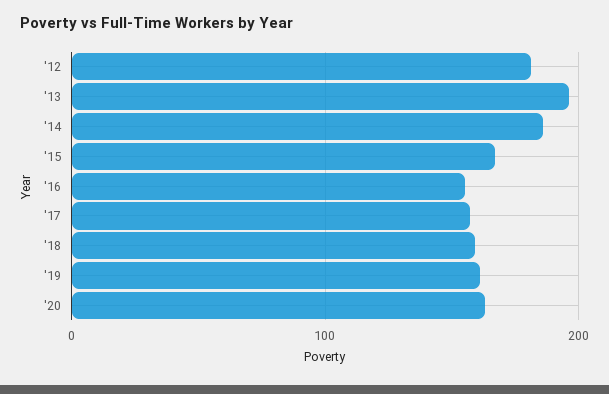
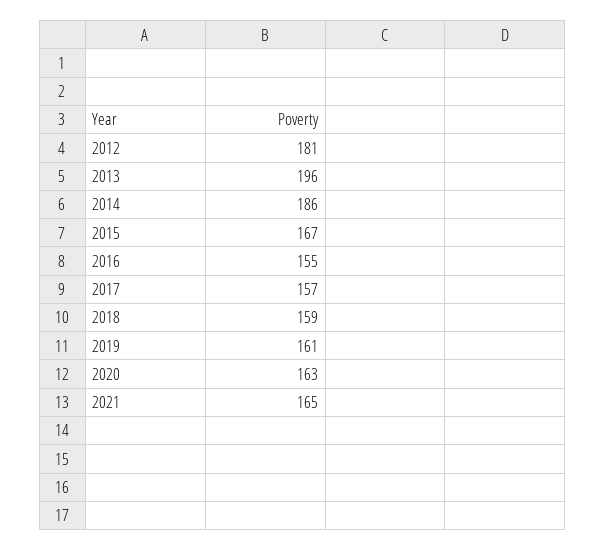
2021: none -> 165

